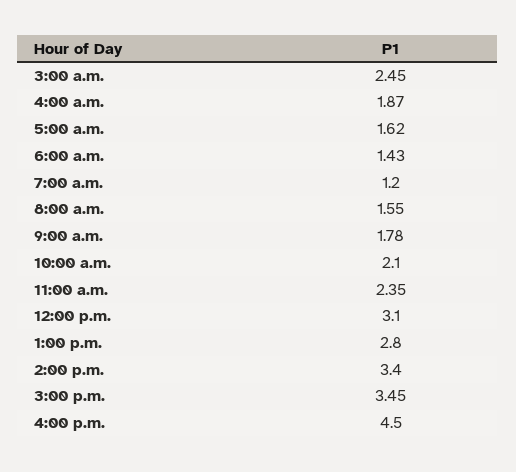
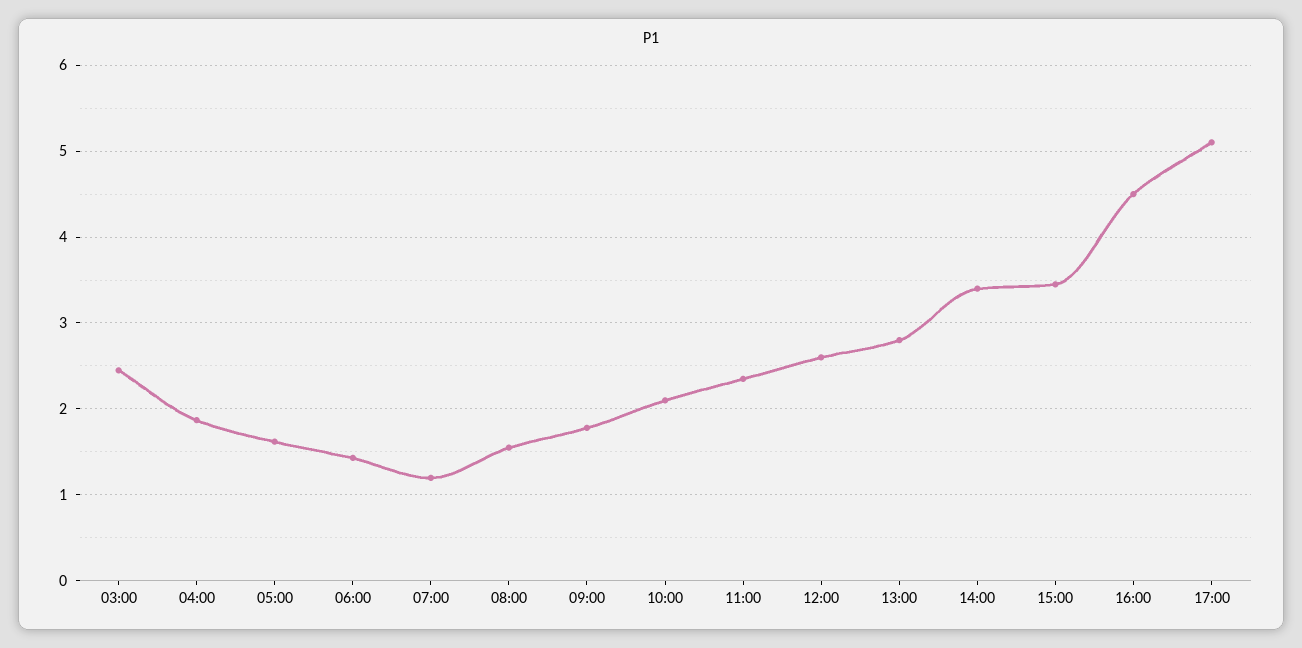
12:00 p.m.: 3.1 -> 2.6
17:00: none -> 5.1

